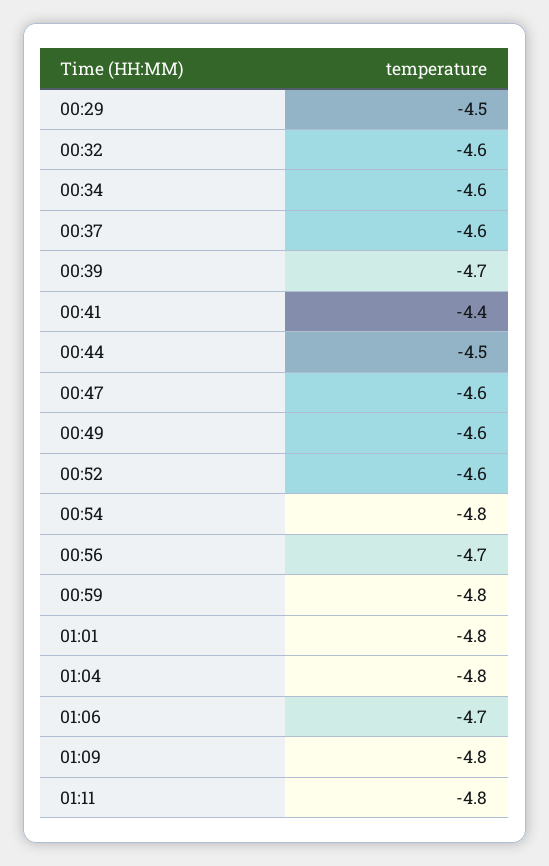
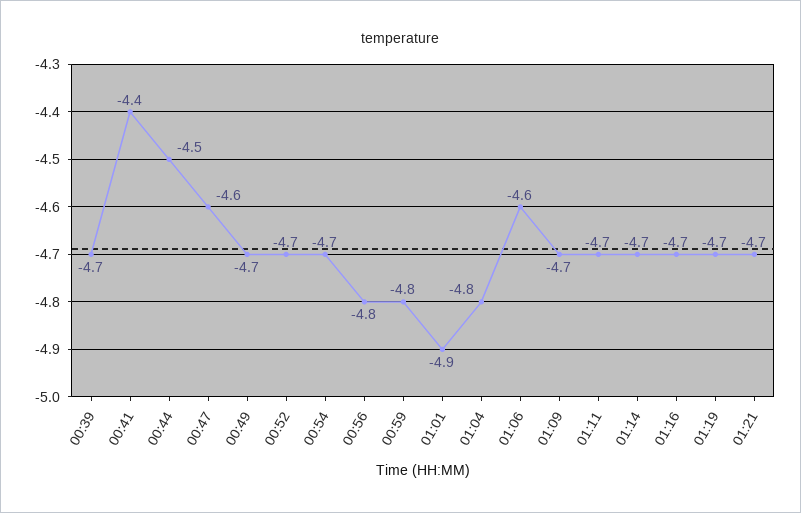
00:29: -4.5 -> none
00:32: -4.6 -> none
00:34: -4.6 -> none
00:37: -4.6 -> none
00:49: -4.6 -> -4.7
00:52: -4.6 -> -4.7
00:54: -4.8 -> -4.7
00:56: -4.7 -> -4.8
01:01: -4.8 -> -4.9
01:06: -4.7 -> -4.6
01:09: -4.8 -> -4.7
01:11: -4.8 -> -4.7
01:14: none -> -4.7
01:16: none -> -4.7
01:19: none -> -4.7
01:21: none -> -4.7

